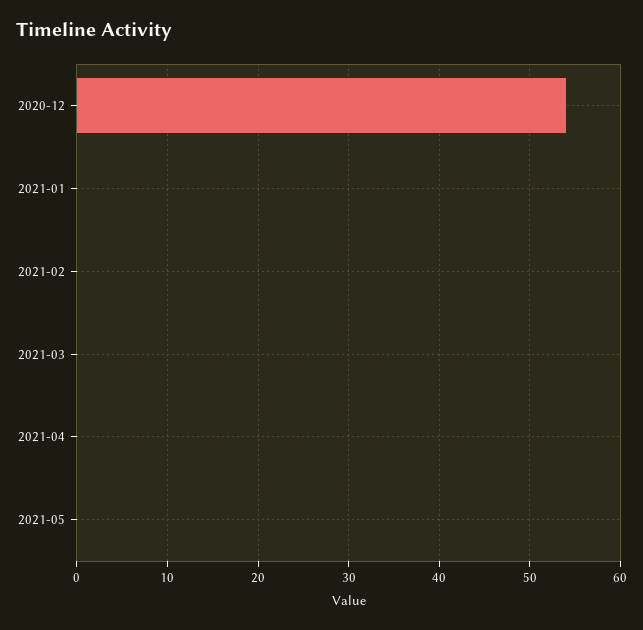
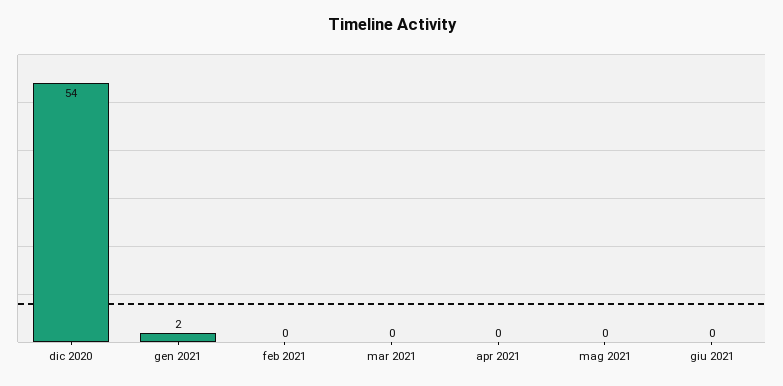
2021-01: 0 -> 2
giu 2021: none -> 0

